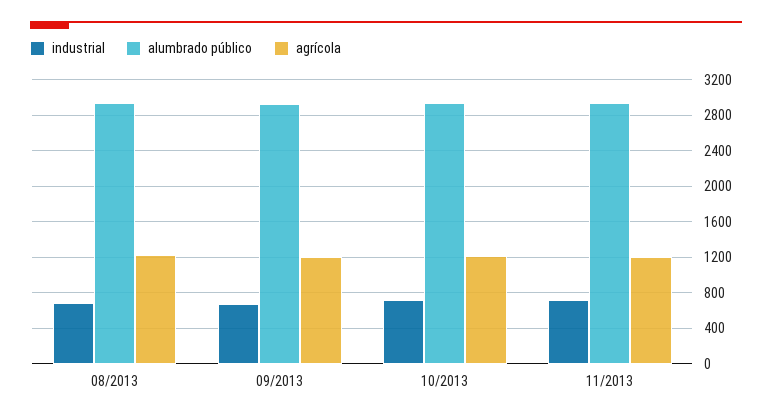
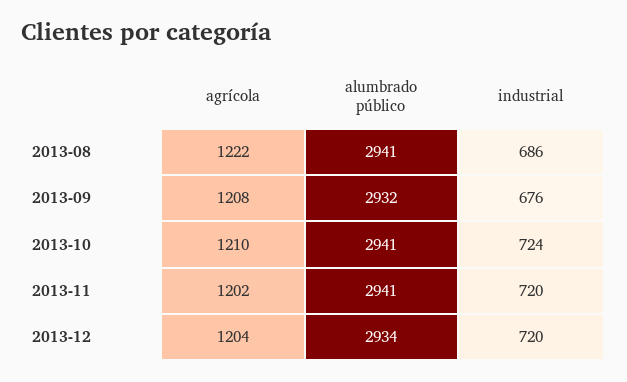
agrícola, 2013-12: none -> 1204
alumbrado público, 2013-12: none -> 2934
industrial, 2013-12: none -> 720

